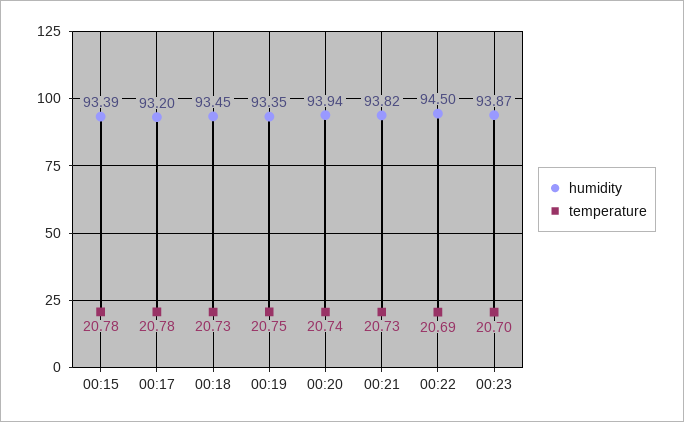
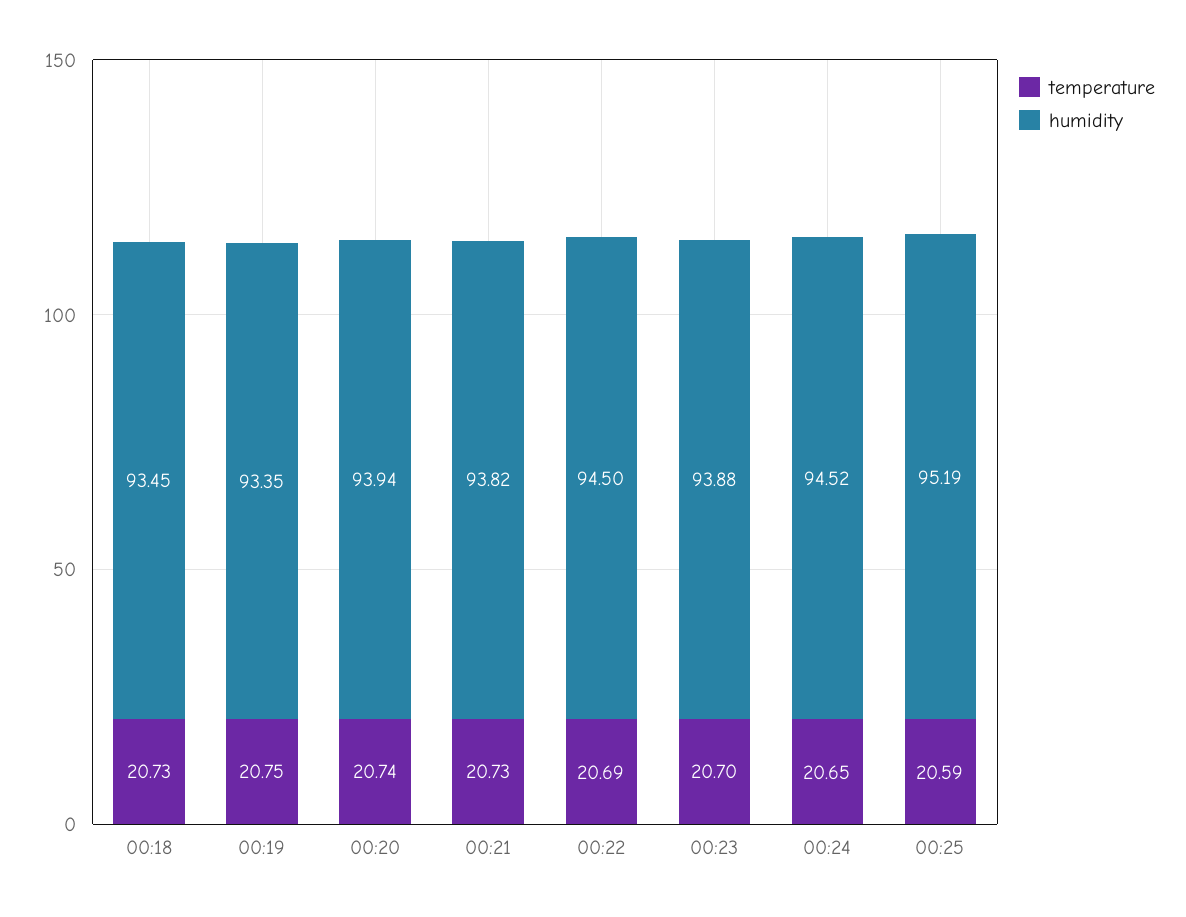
humidity, 00:15: 93.39 -> none
temperature, 00:15: 20.78 -> none
humidity, 00:17: 93.2 -> none
temperature, 00:17: 20.78 -> none
humidity, 00:23: 93.87 -> 93.88
temperature, 00:24: none -> 20.65
humidity, 00:24: none -> 94.52
temperature, 00:25: none -> 20.59
humidity, 00:25: none -> 95.19

